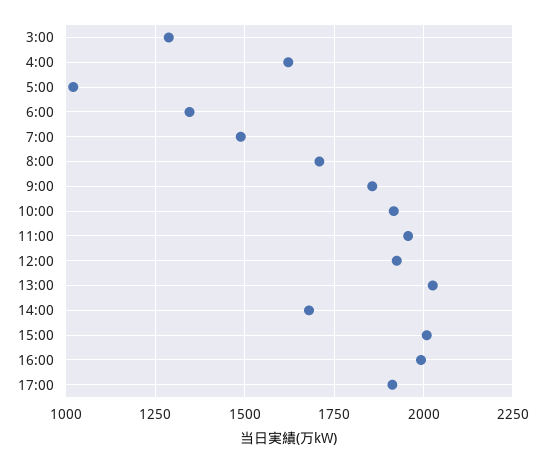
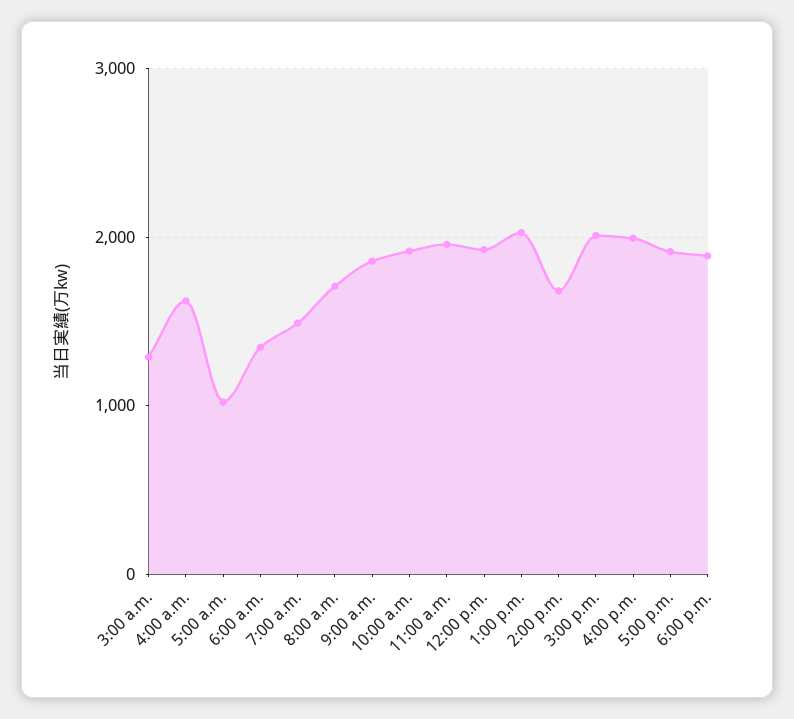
6:00 p.m.: none -> 1900

